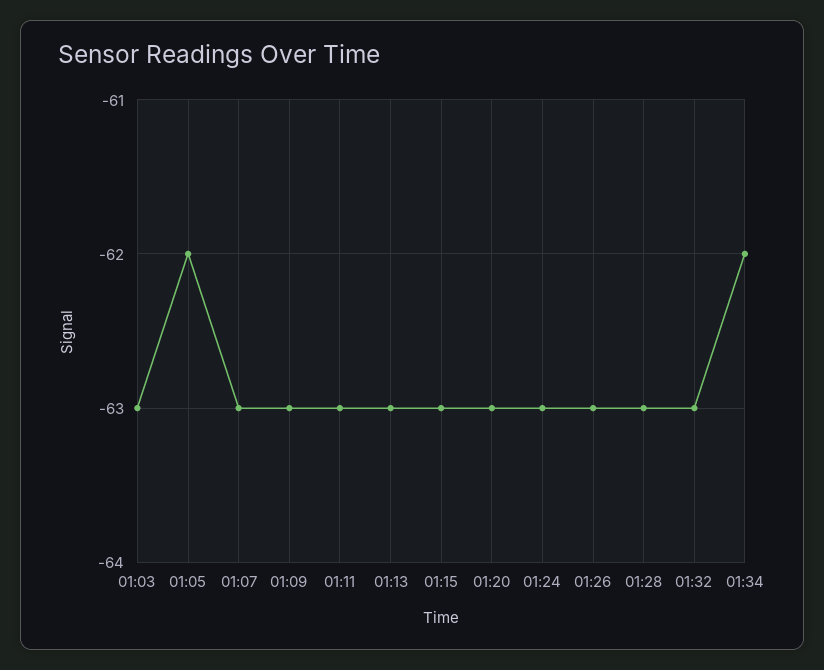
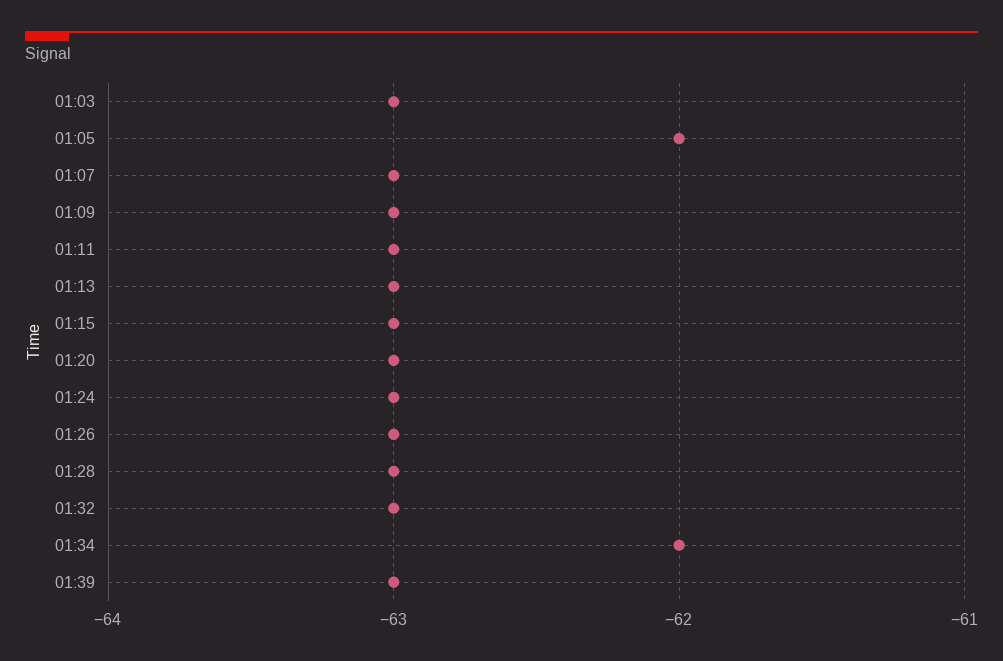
01:39: none -> -63

